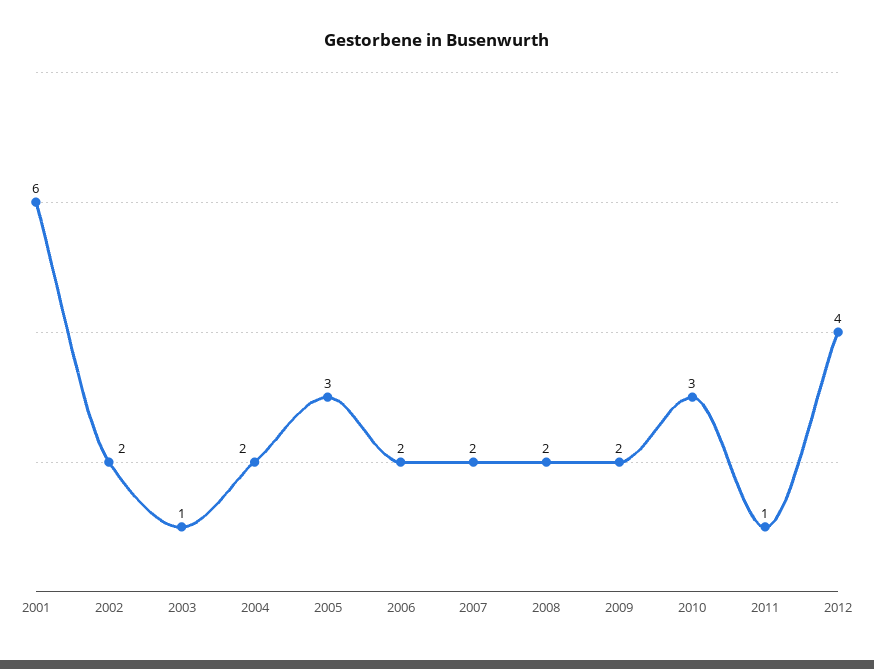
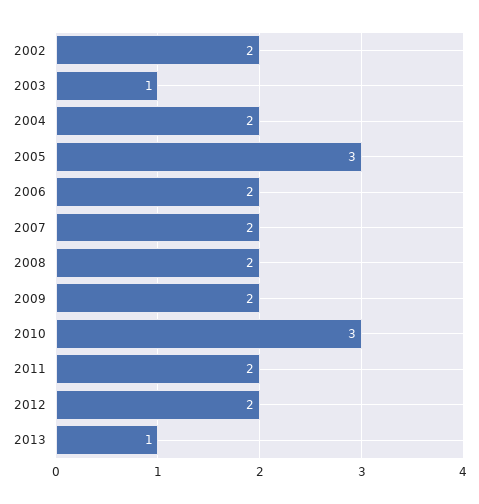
2001: 6 -> none
2011: 1 -> 2
2012: 4 -> 2
2013: none -> 1

